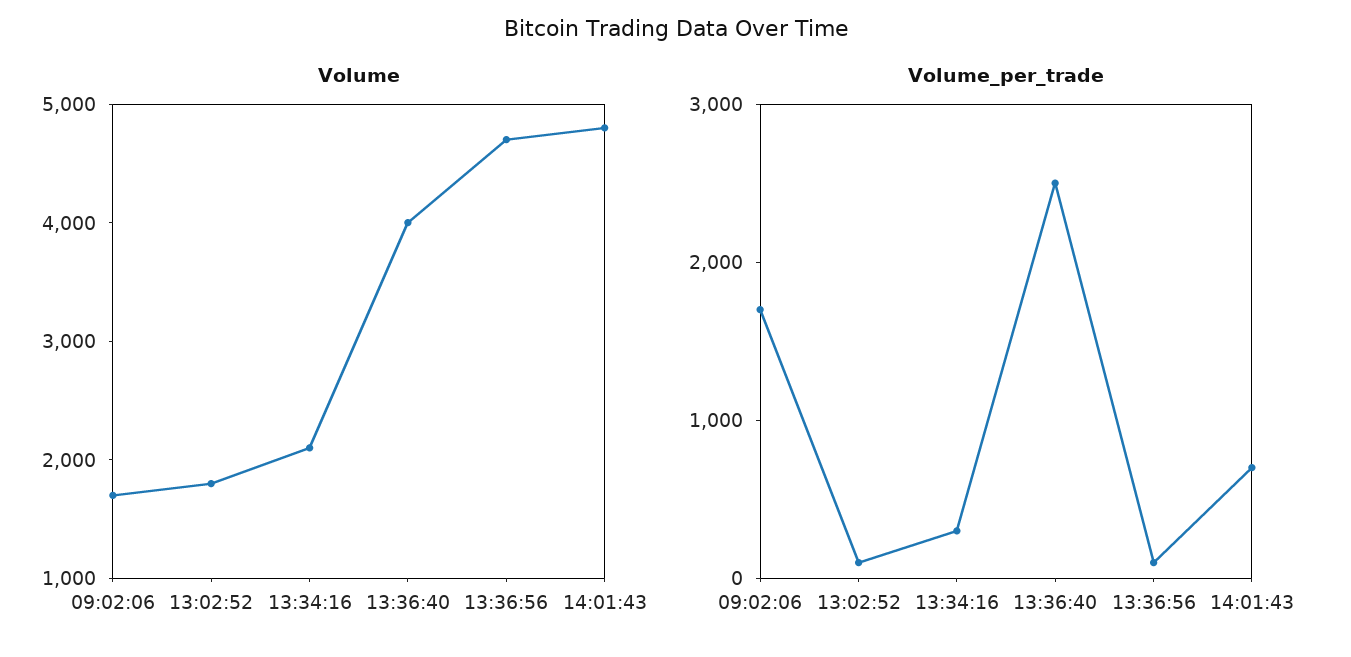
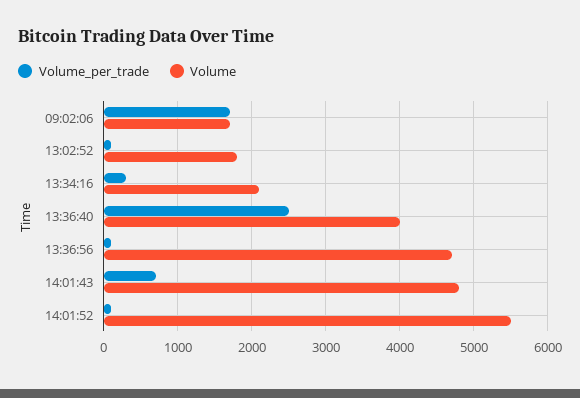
Volume_per_trade, 14:01:52: none -> 100
Volume, 14:01:52: none -> 5500

